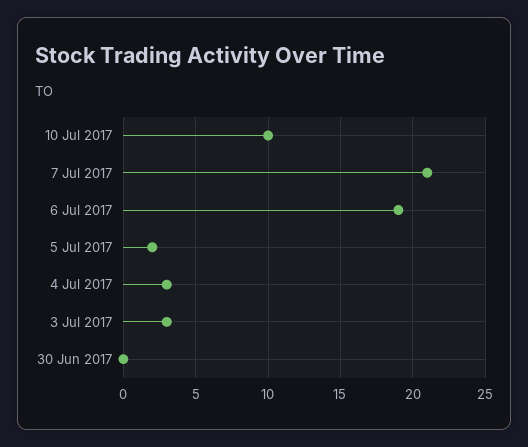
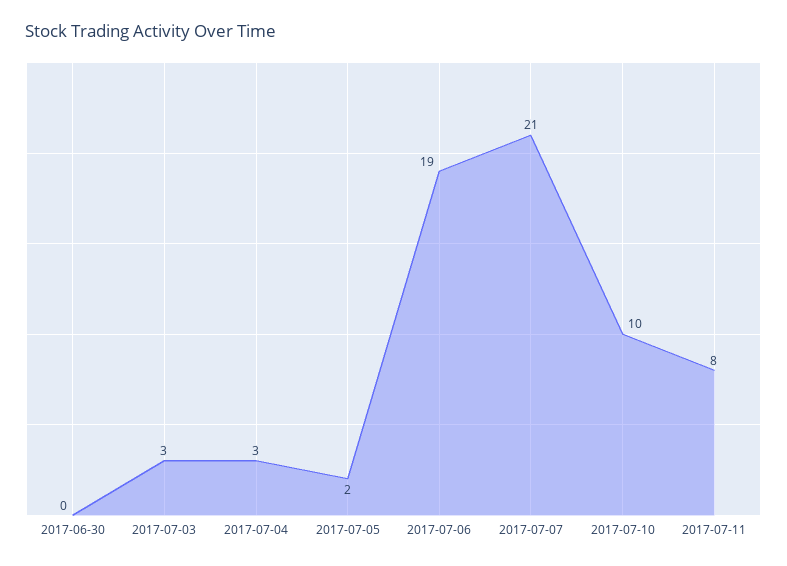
2017-07-11: none -> 8

